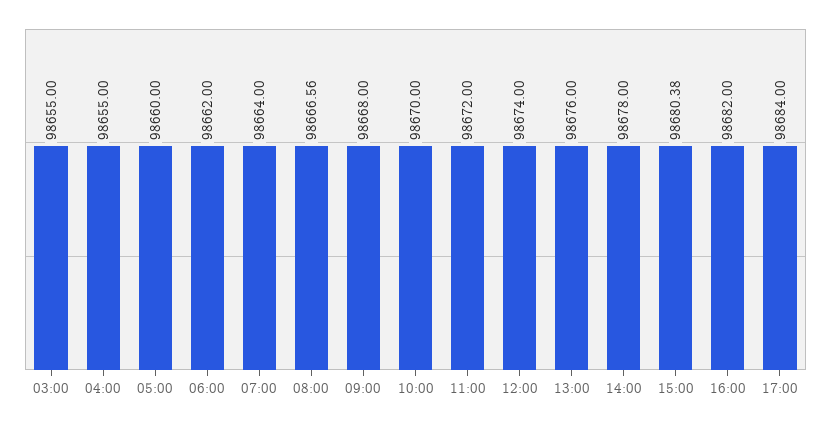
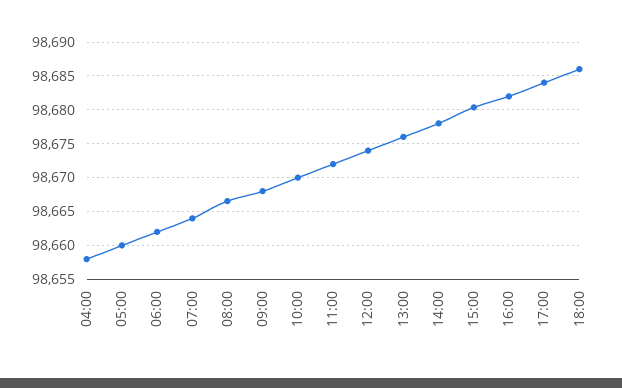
03:00: 98655 -> none
04:00: 98655 -> 98658
18:00: none -> 98686

